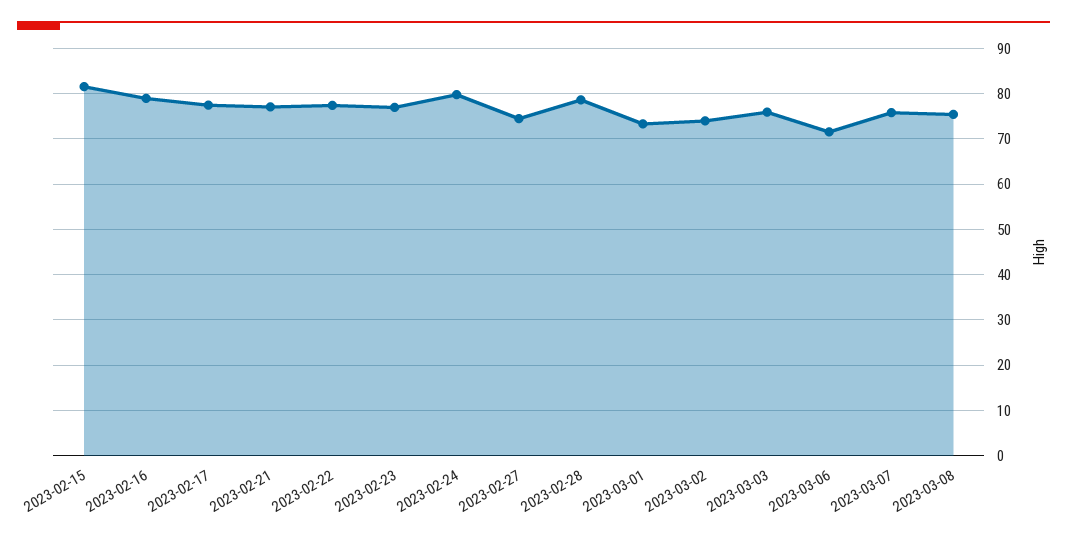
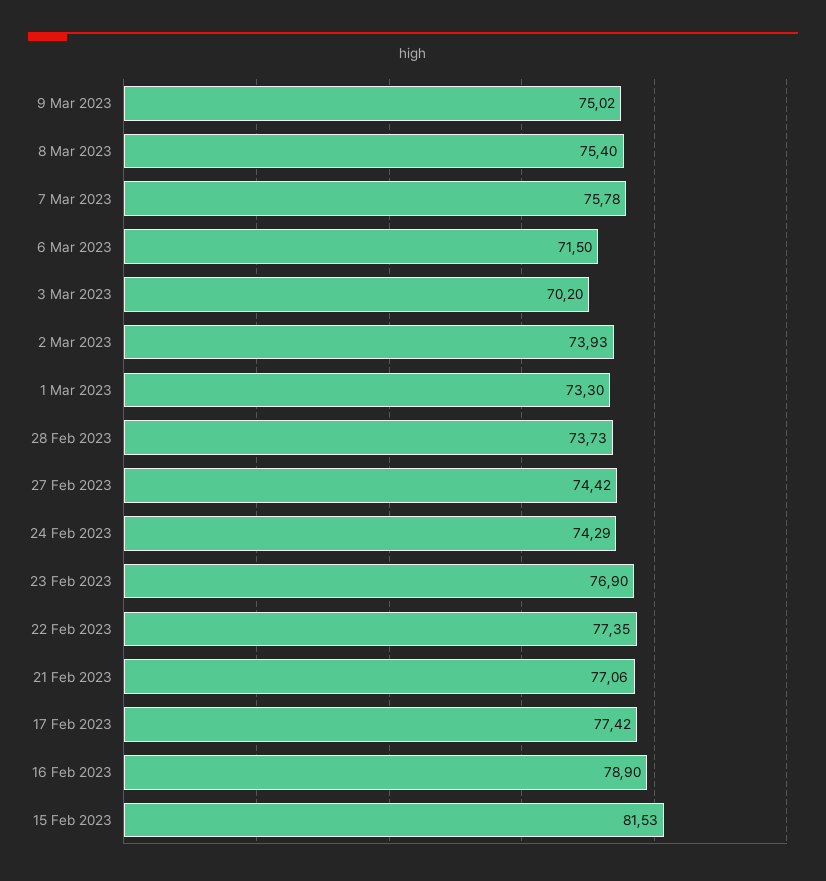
2023-02-24: 80 -> 74.29
2023-02-28: 78 -> 73.73
2023-03-03: 76 -> 70.2
9 Mar 2023: none -> 75.02

